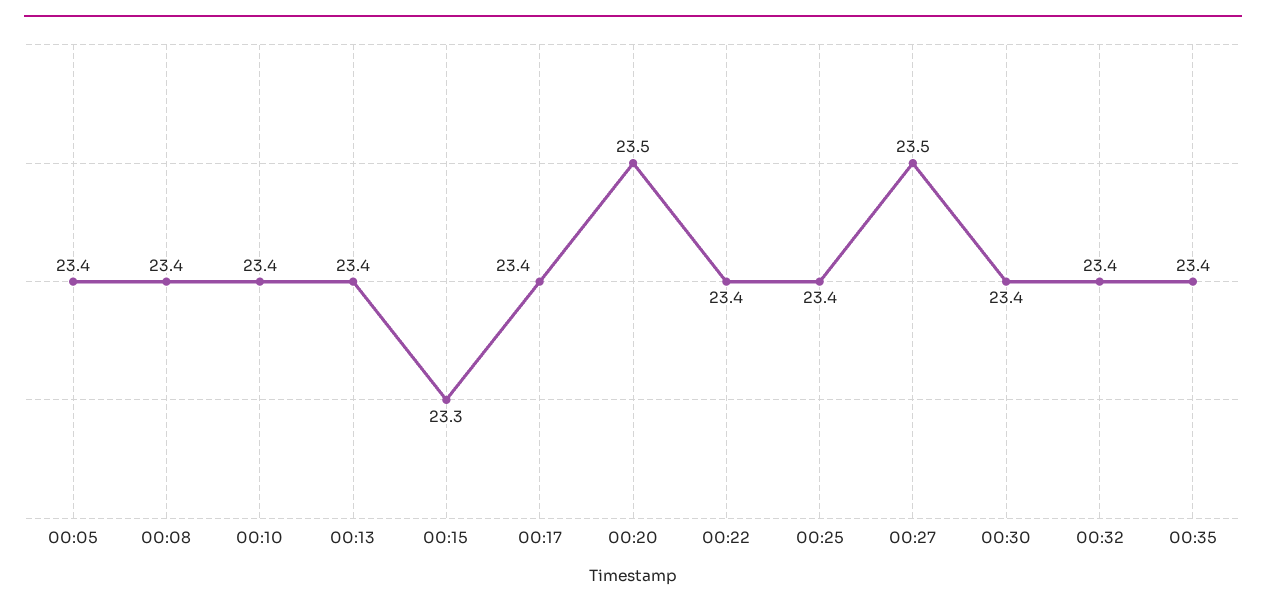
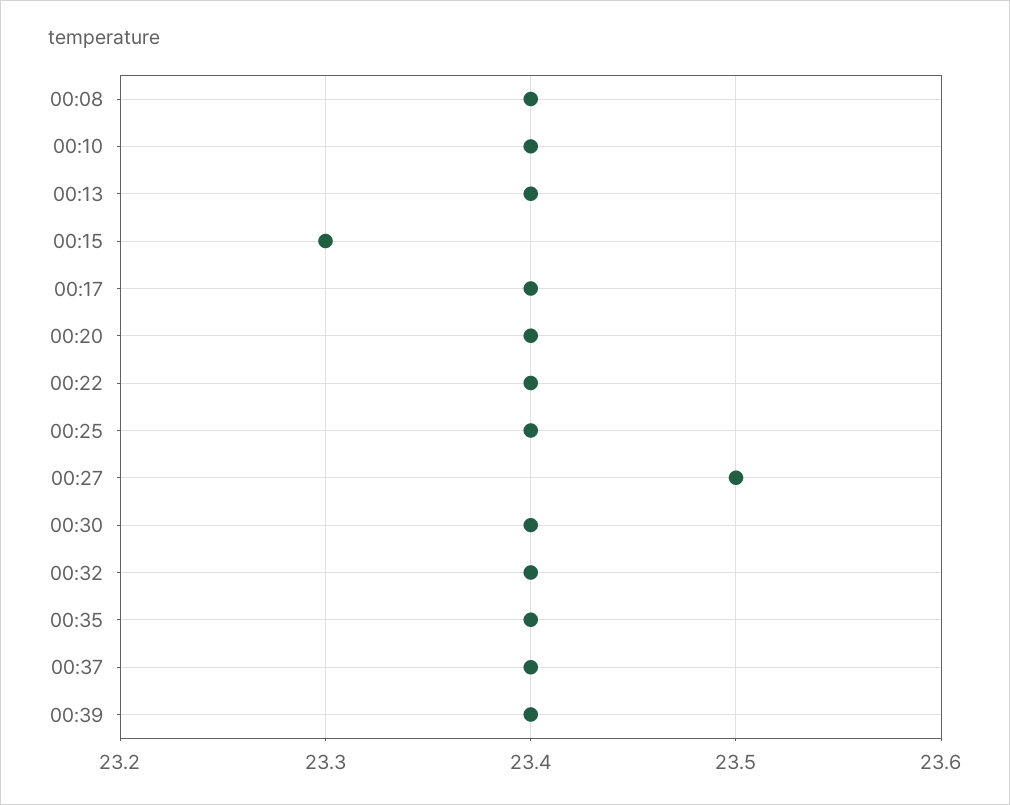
00:05: 23.4 -> none
00:20: 23.5 -> 23.4
00:37: none -> 23.4
00:39: none -> 23.4

